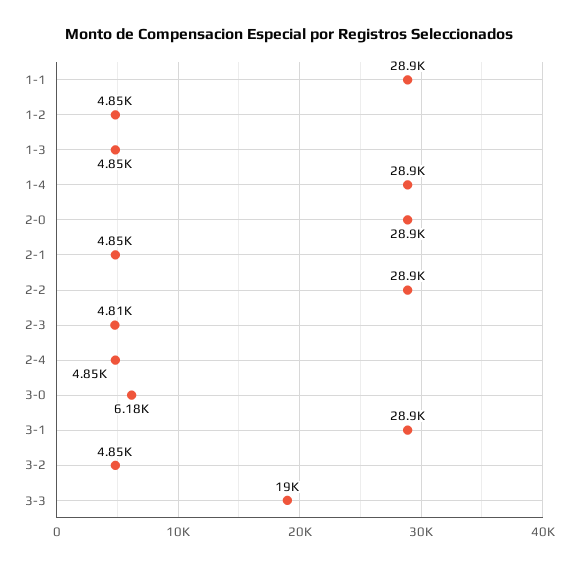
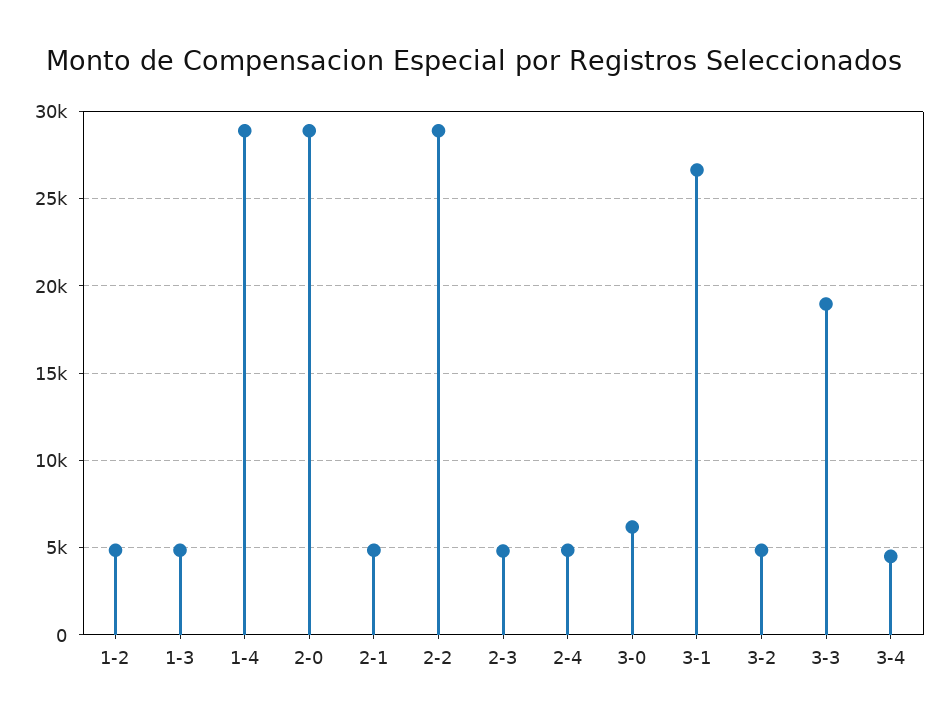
1-1: 28900 -> none
3-1: 28900 -> 26500
3-4: none -> 4500

